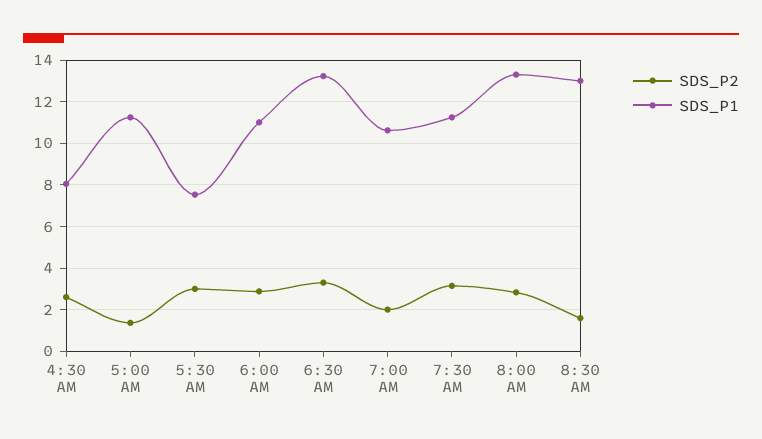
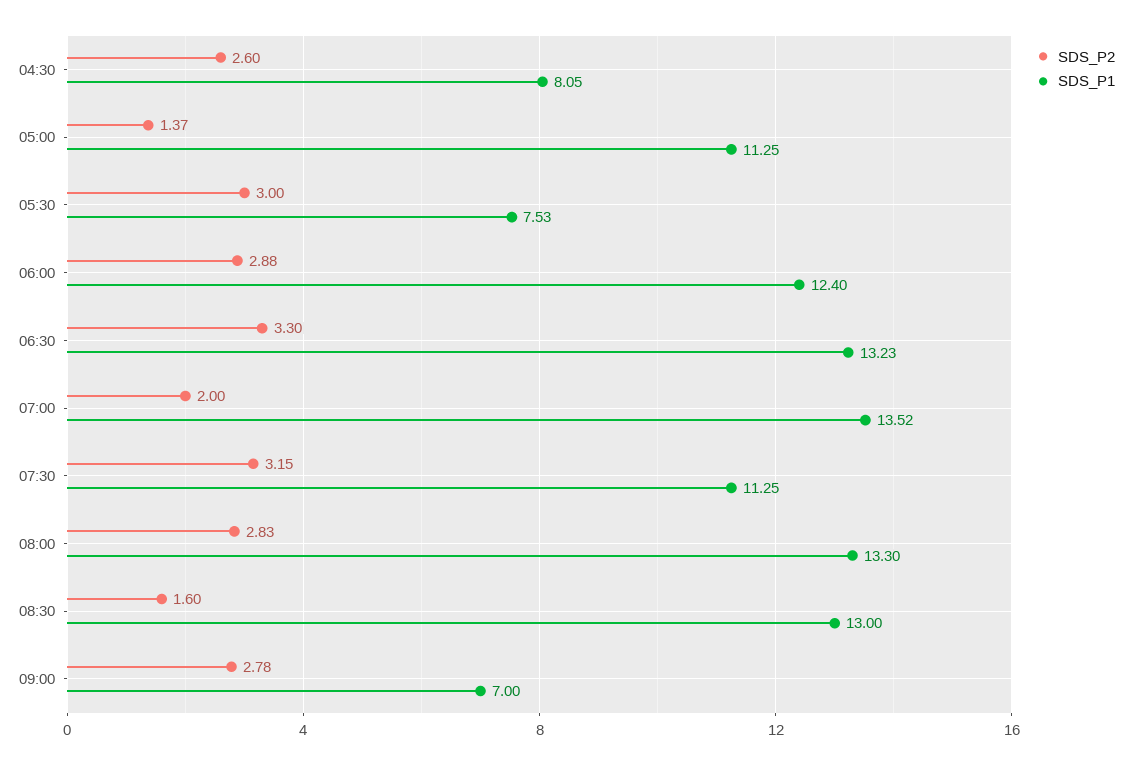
SDS_P1, 6:00 AM: 11 -> 12.4
SDS_P1, 7:00 AM: 10.5 -> 13.52
SDS_P2, 09:00: none -> 2.78
SDS_P1, 09:00: none -> 7

